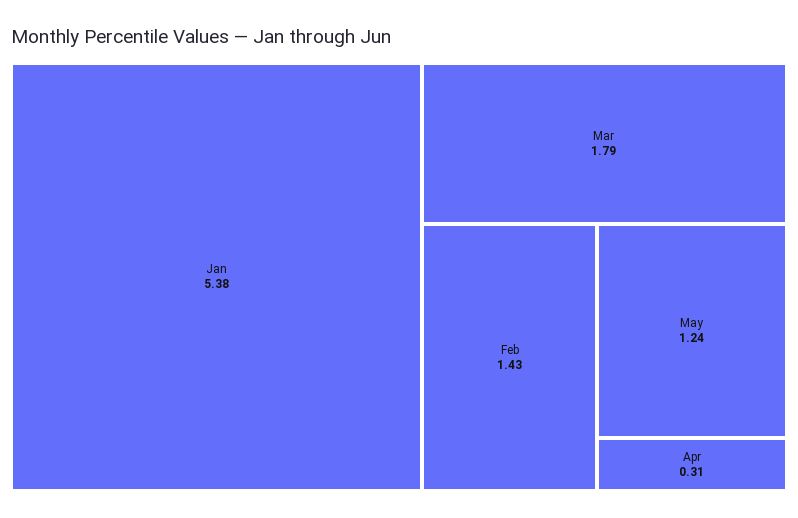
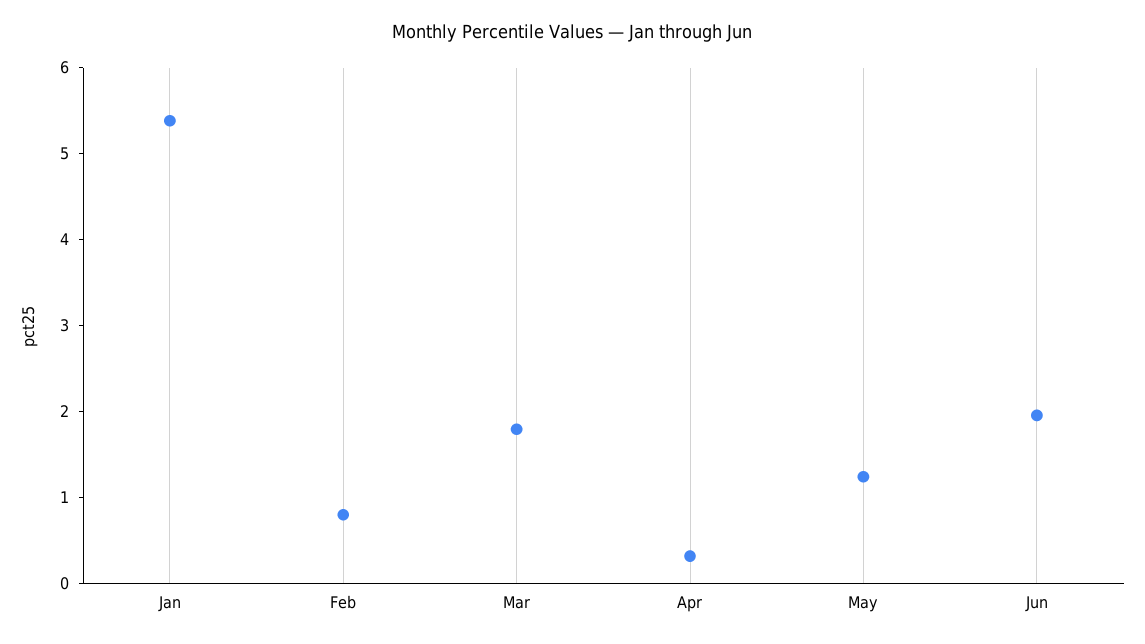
Feb: 1.43 -> 0.8
Jun: none -> 2

